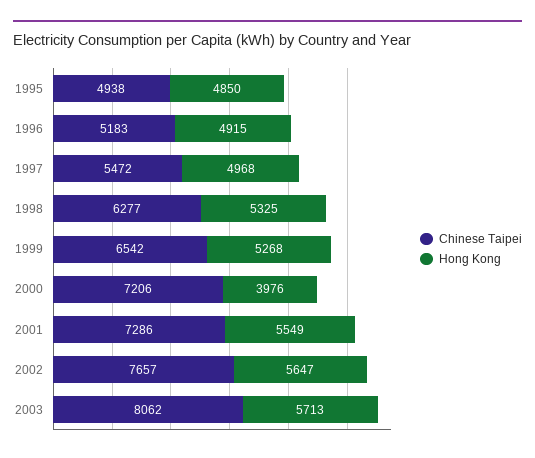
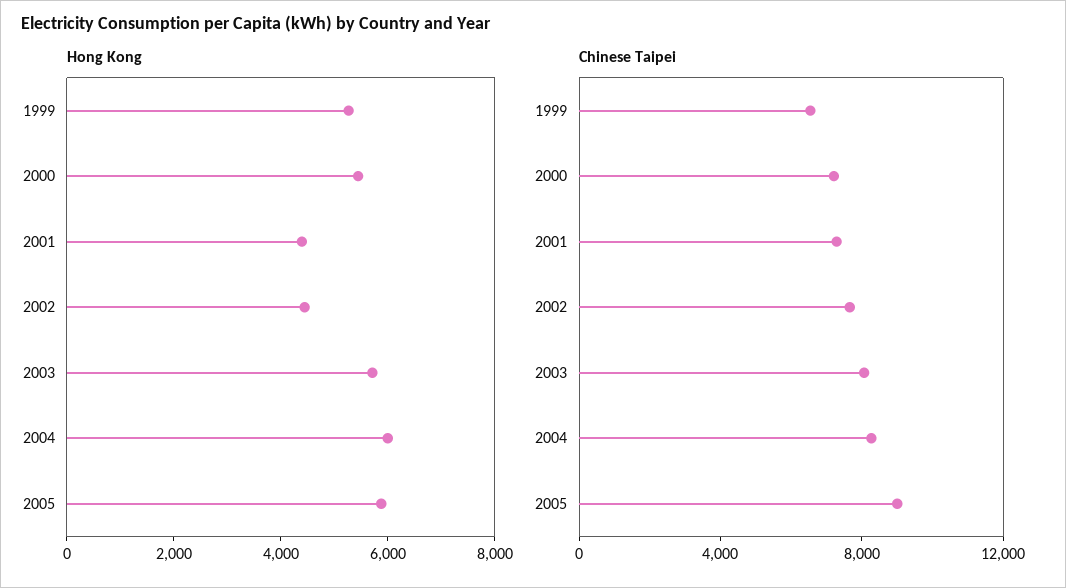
Chinese Taipei, 1995: 4938 -> none
Hong Kong, 1995: 4850 -> none
Chinese Taipei, 1996: 5183 -> none
Hong Kong, 1996: 4915 -> none
Chinese Taipei, 1997: 5472 -> none
Hong Kong, 1997: 4968 -> none
Chinese Taipei, 1998: 6277 -> none
Hong Kong, 1998: 5325 -> none
Hong Kong, 2000: 3976 -> 5500
Hong Kong, 2001: 5549 -> 4500
Hong Kong, 2002: 5647 -> 4500
Hong Kong, 2004: none -> 6000
Hong Kong, 2005: none -> 6000
Chinese Taipei, 2004: none -> 8000
Chinese Taipei, 2005: none -> 9000

